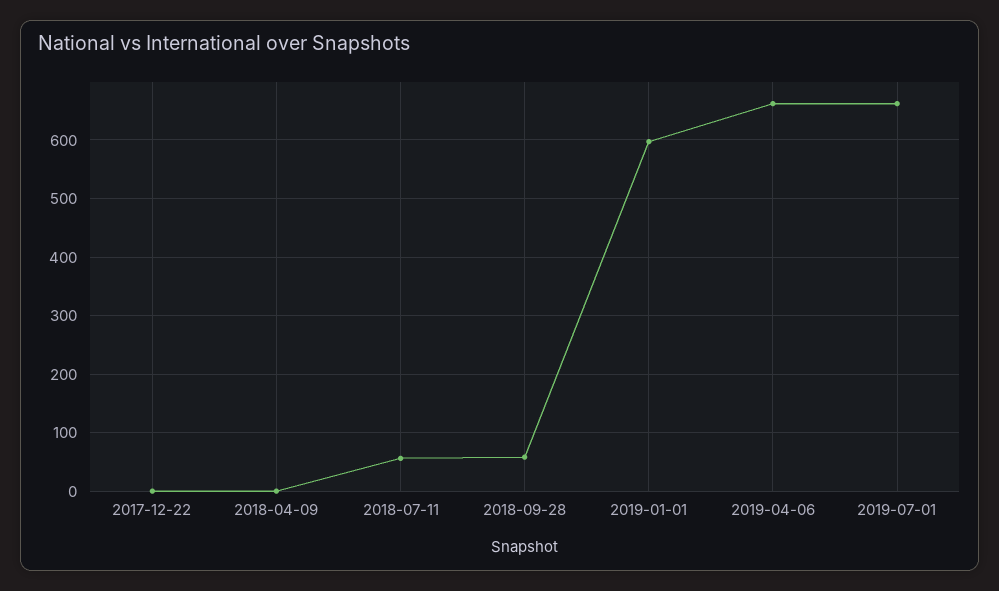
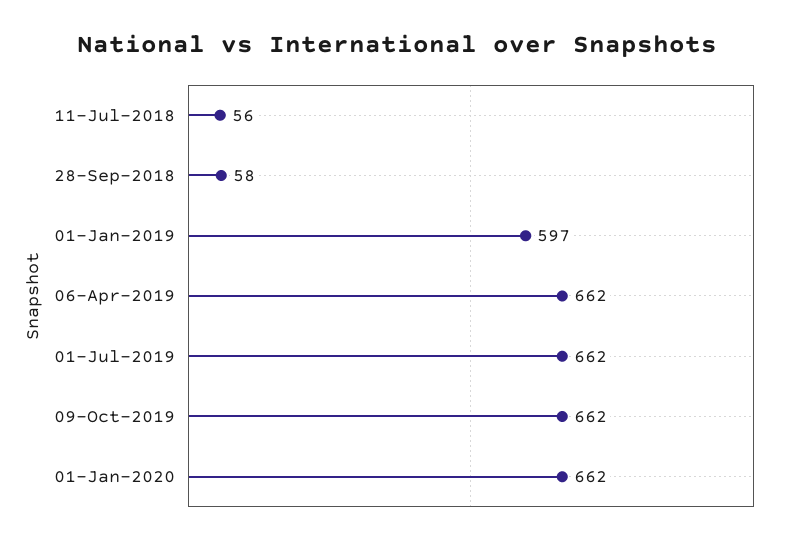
2017-12-22: 0 -> none
2018-04-09: 0 -> none
09-Oct-2019: none -> 662
01-Jan-2020: none -> 662

